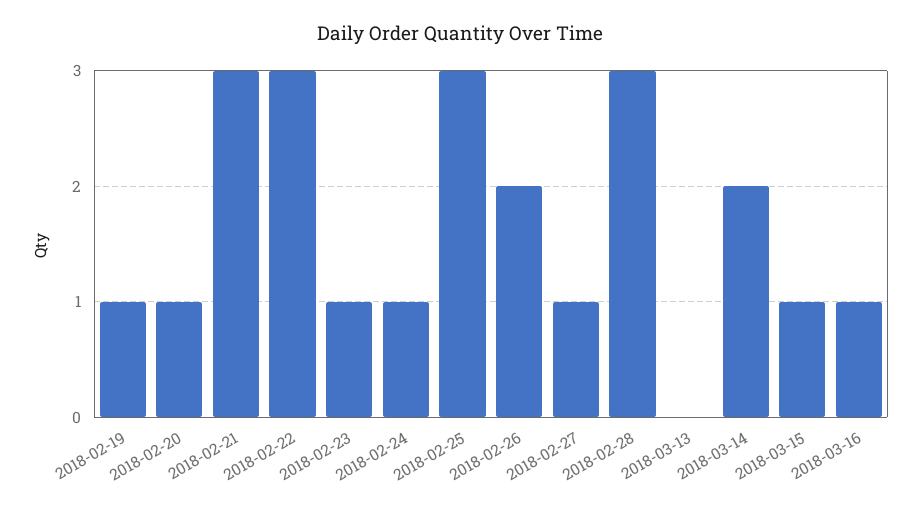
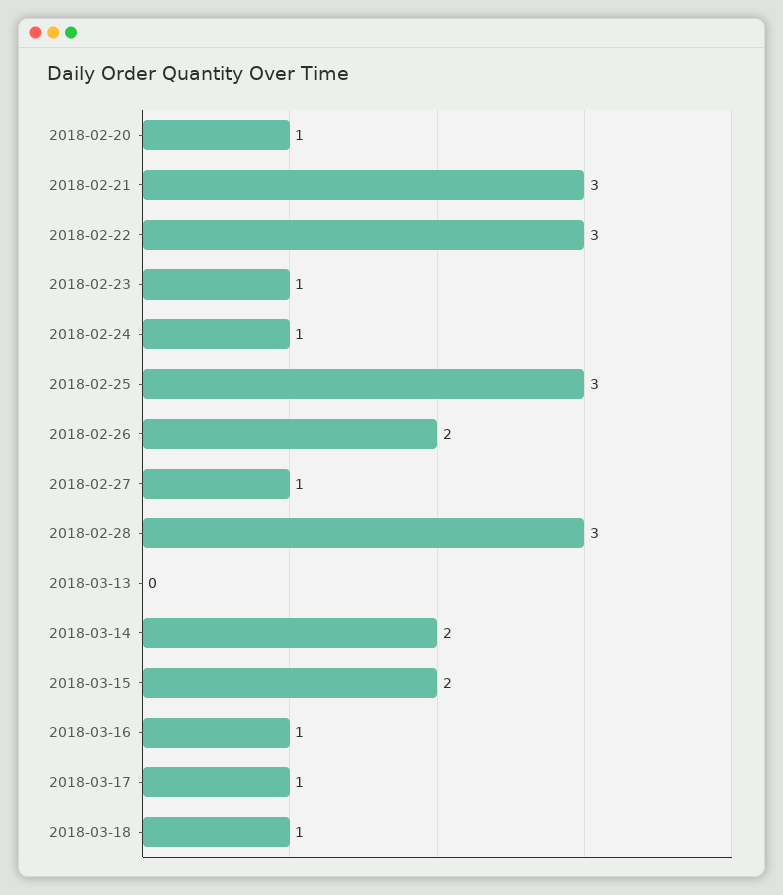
2018-02-19: 1 -> none
2018-03-15: 1 -> 2
2018-03-17: none -> 1
2018-03-18: none -> 1

